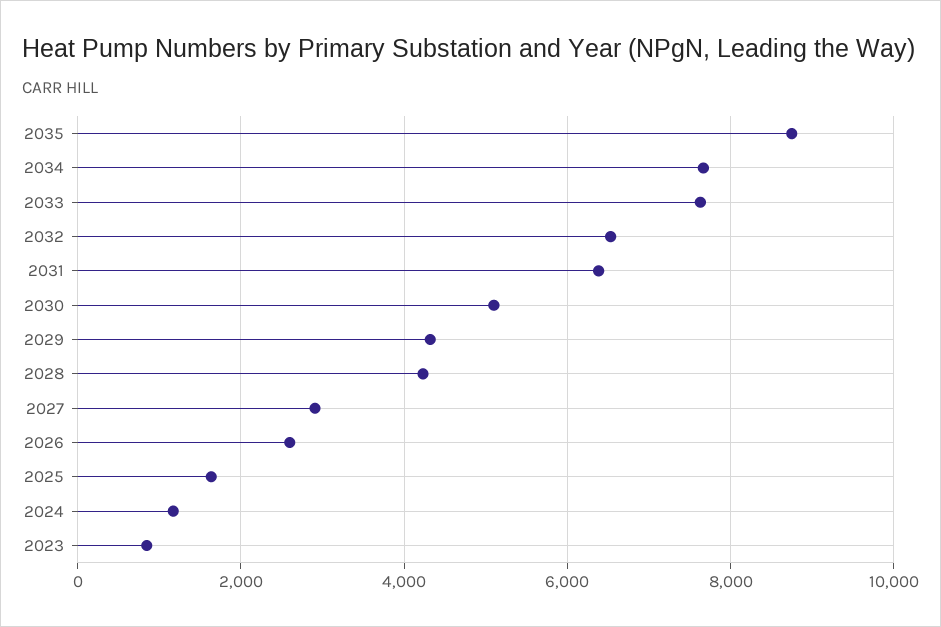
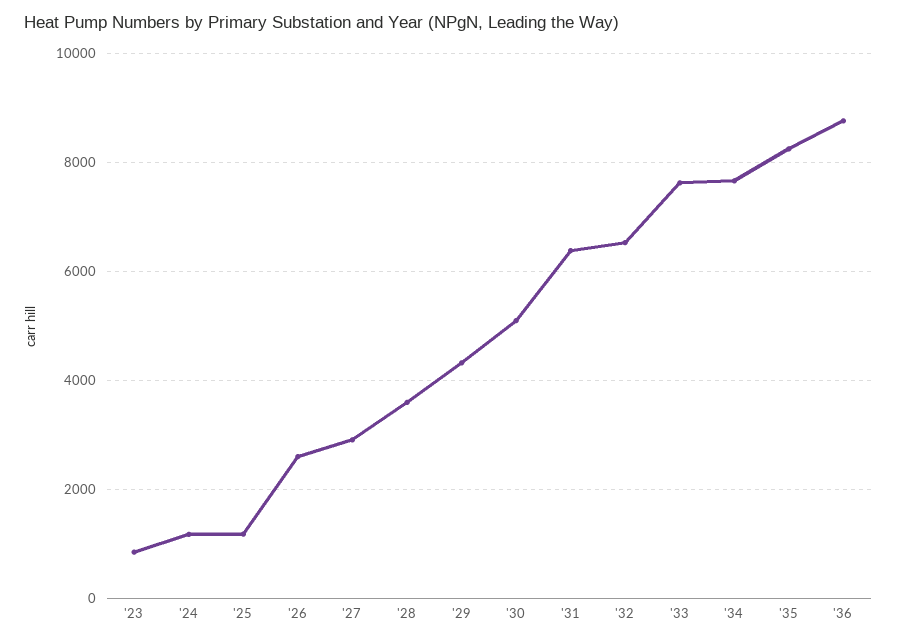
2035: 8800 -> 8200
2028: 4200 -> 3600
2025: 1600 -> 1200
'36: none -> 8800

